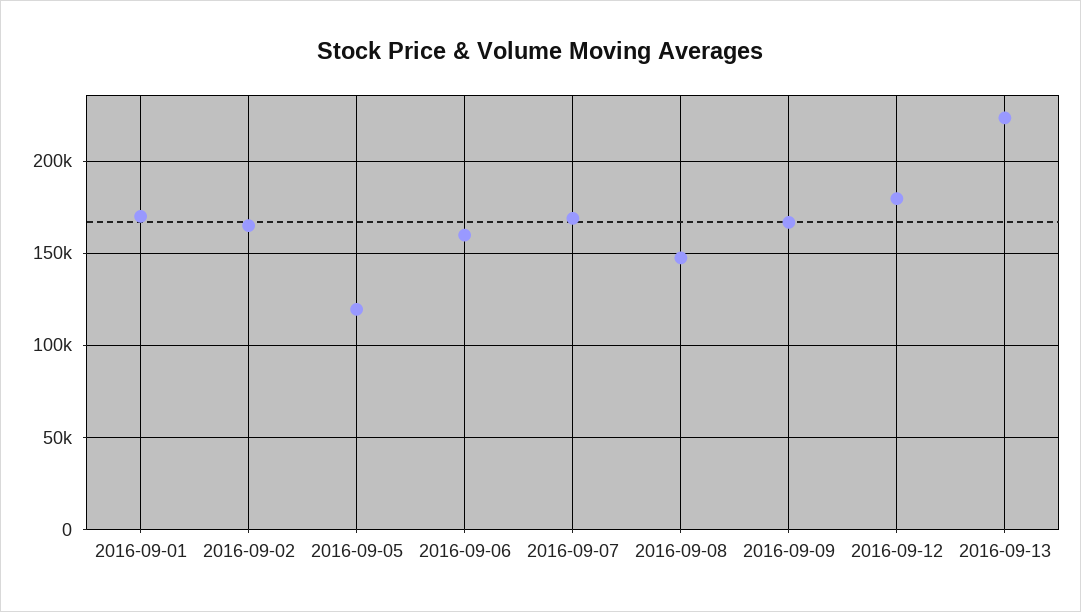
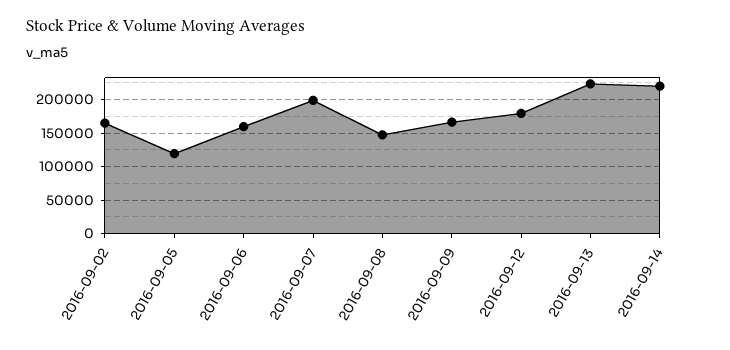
2016-09-01: 170000 -> none
2016-09-07: 170000 -> 200000
2016-09-14: none -> 220000

